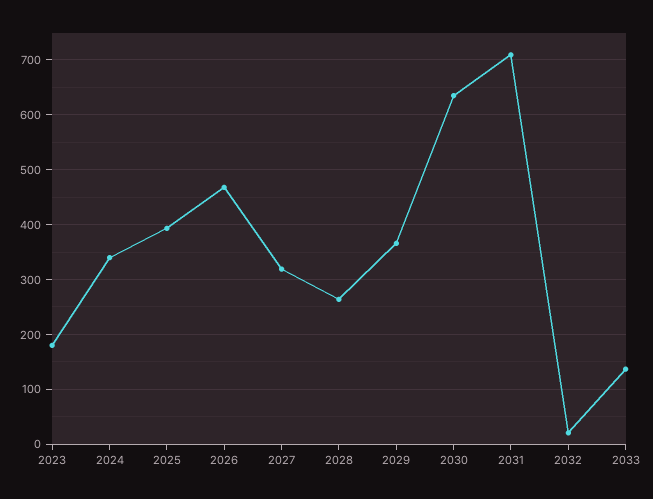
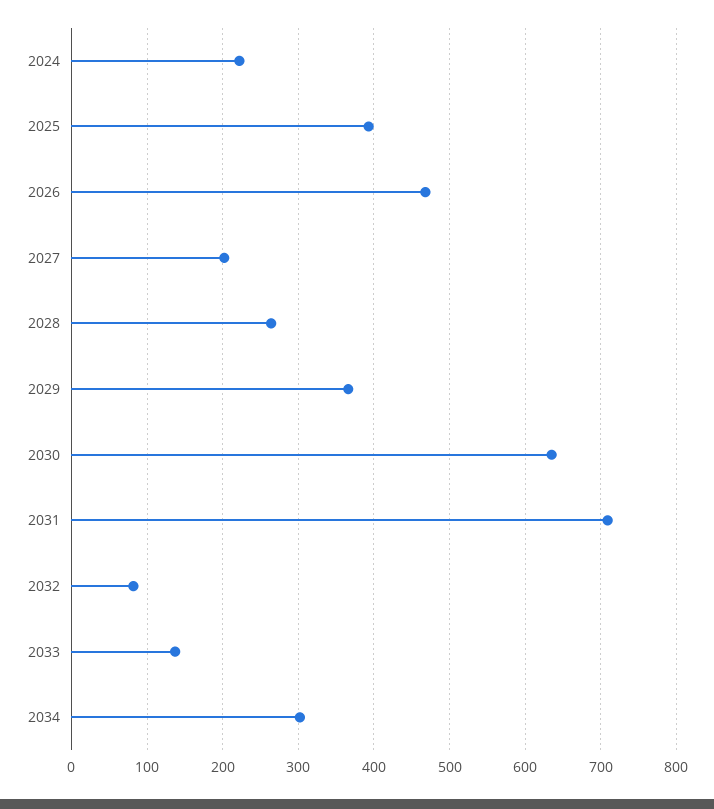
2023: 180 -> none
2024: 340 -> 220
2027: 320 -> 200
2032: 20 -> 80
2034: none -> 300

